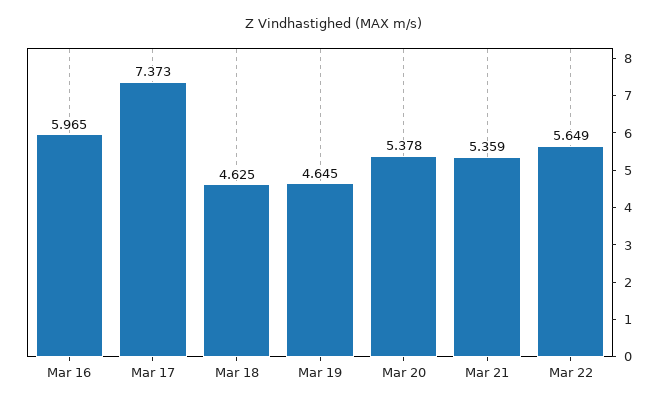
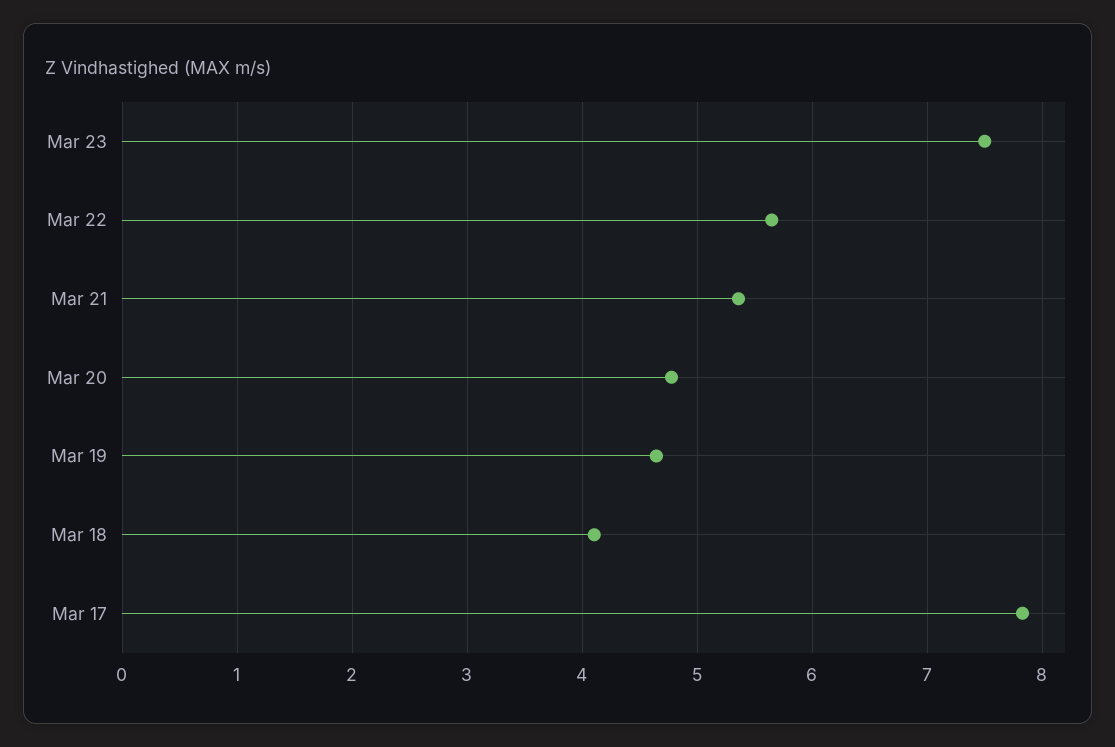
Mar 16: 5.965 -> none
Mar 17: 7.373 -> 7.8
Mar 18: 4.625 -> 4.1
Mar 20: 5.378 -> 4.8
Mar 23: none -> 7.5

